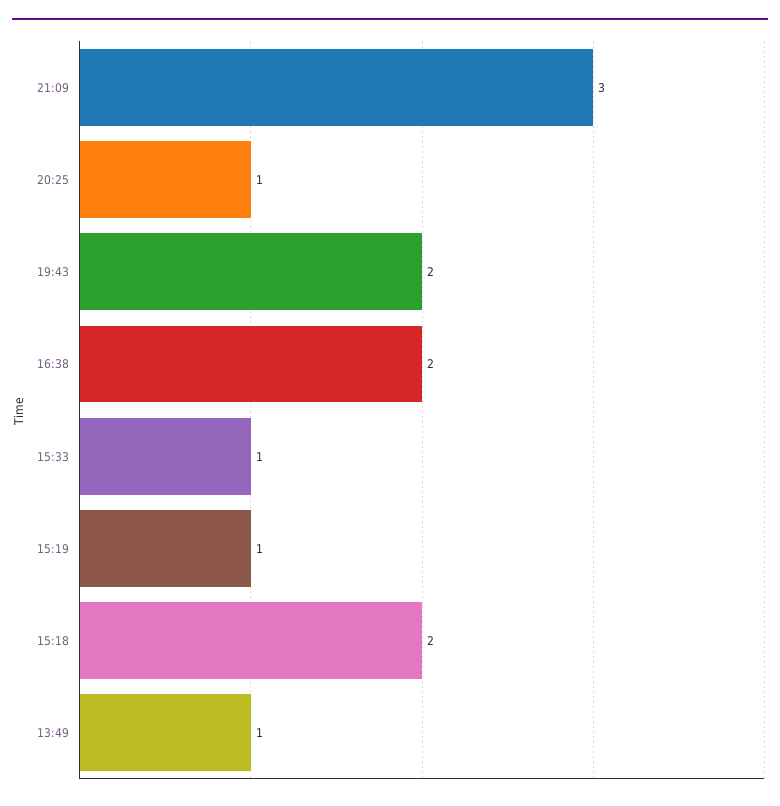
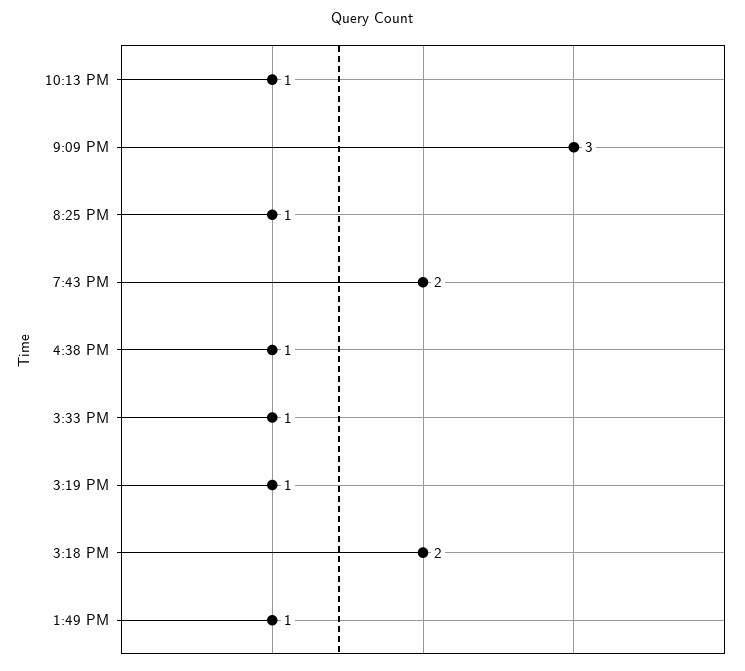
16:38: 2 -> 1
10:13 PM: none -> 1

